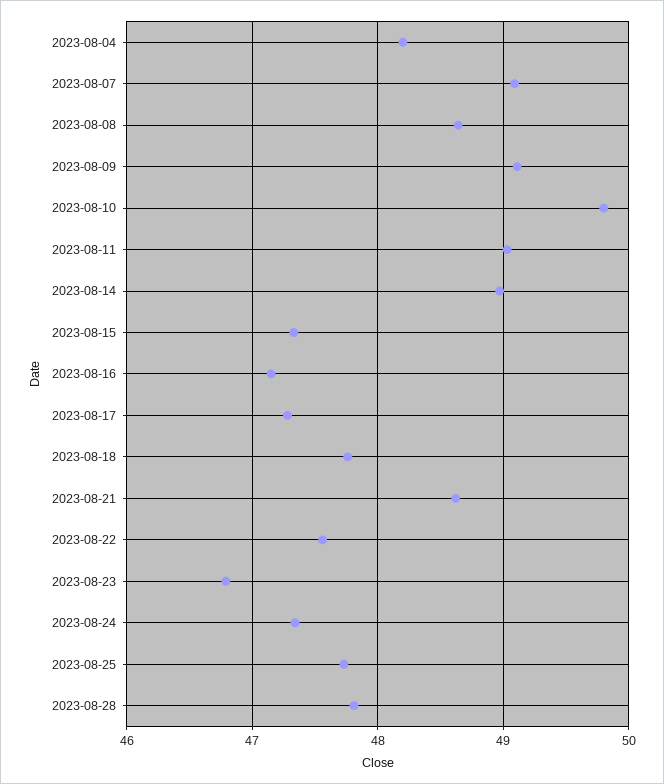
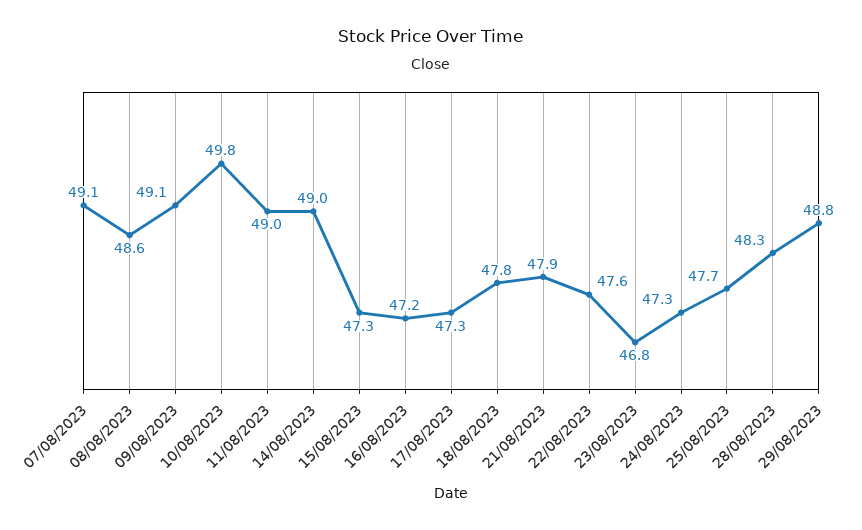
2023-08-04: 48.2 -> none
2023-08-21: 48.6 -> 47.9
2023-08-28: 47.8 -> 48.3
29/08/2023: none -> 48.8

